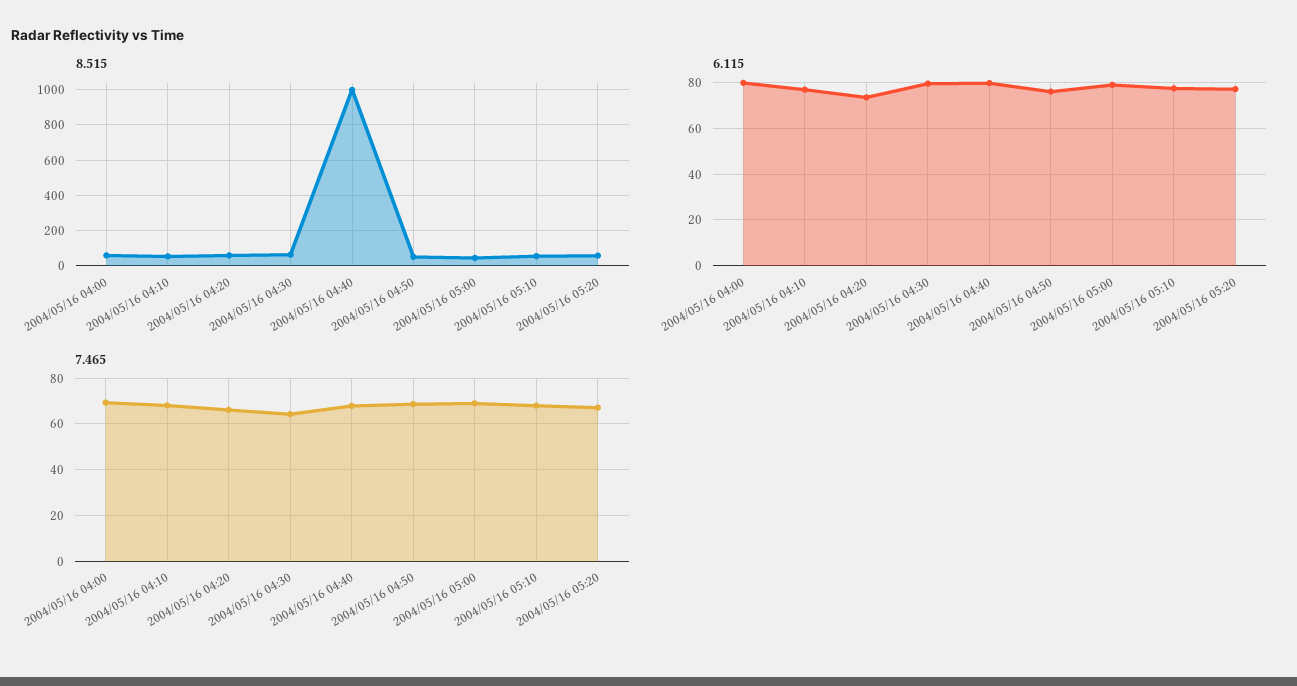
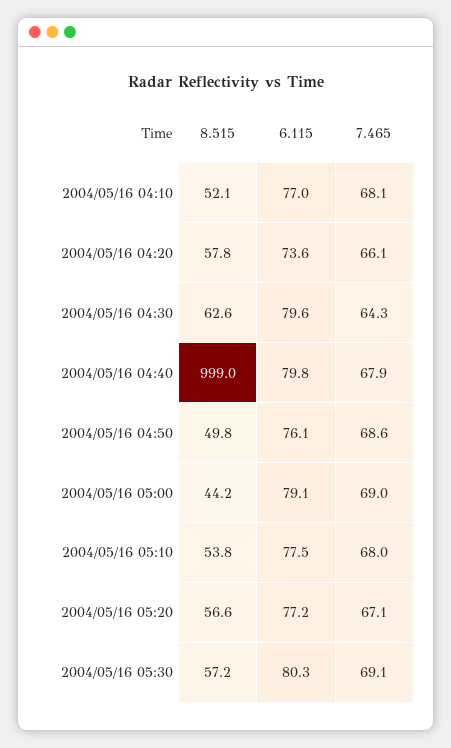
8.515, 2004/05/16 04:00: 50 -> none
6.115, 2004/05/16 04:00: 80 -> none
7.465, 2004/05/16 04:00: 70 -> none
8.515, 2004/05/16 05:30: none -> 57.2
6.115, 2004/05/16 05:30: none -> 80.3
7.465, 2004/05/16 05:30: none -> 69.1

